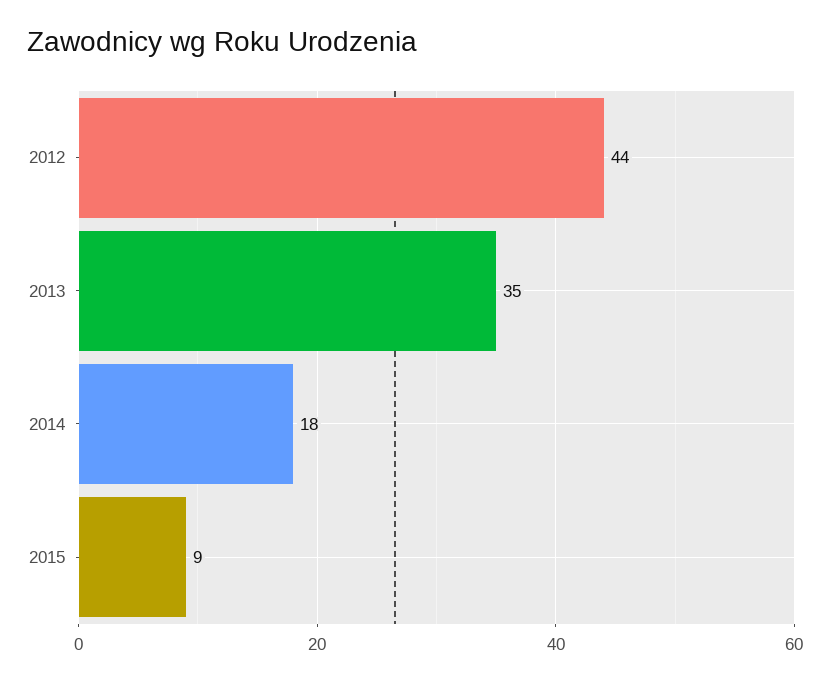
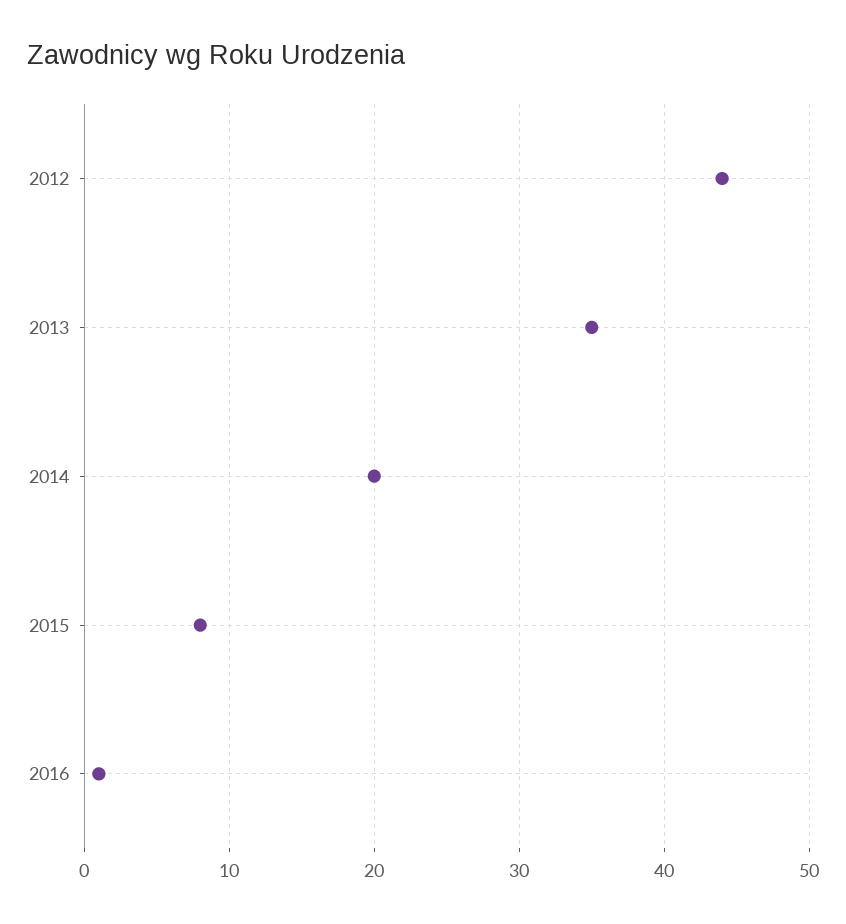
2014: 18 -> 20
2015: 9 -> 8
2016: none -> 1

